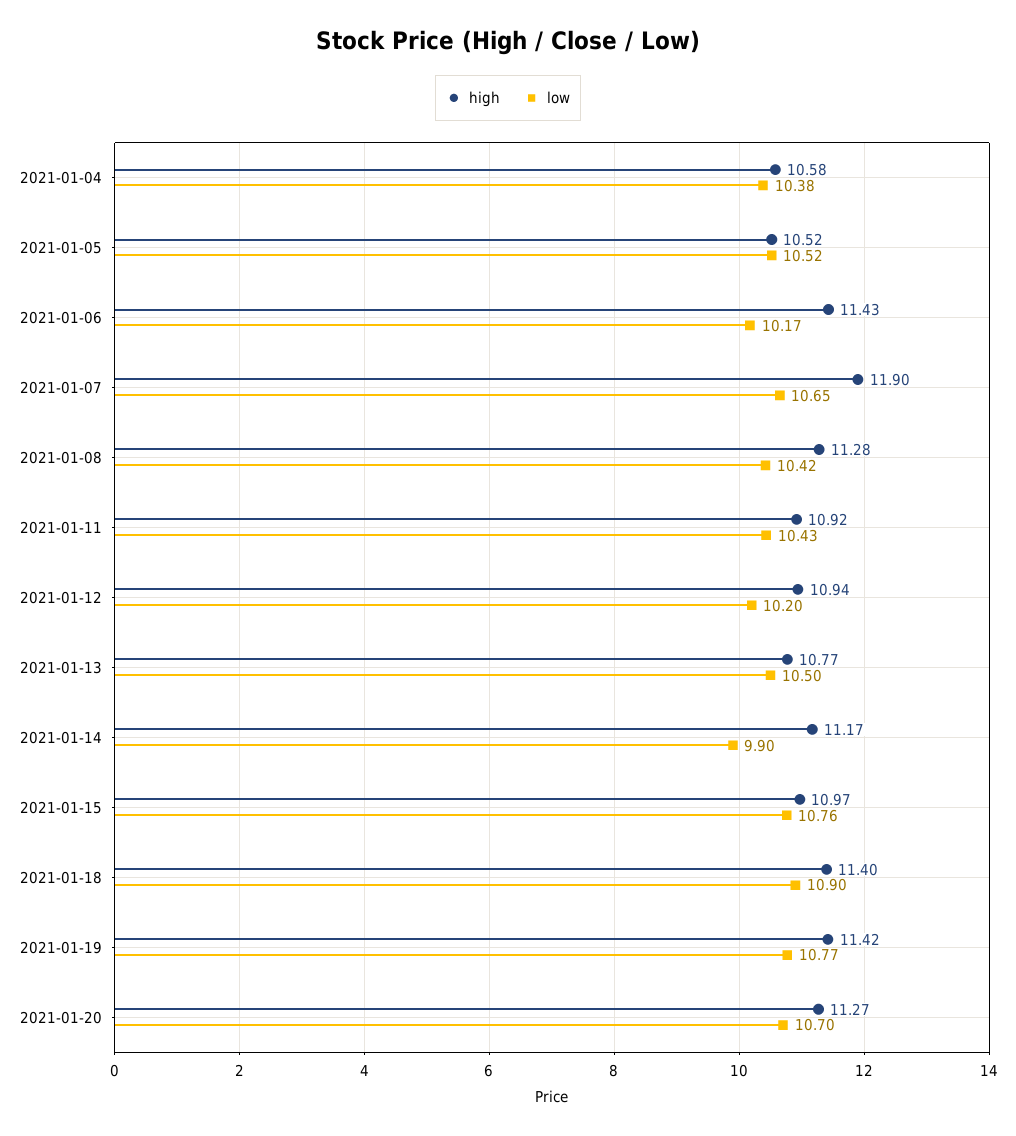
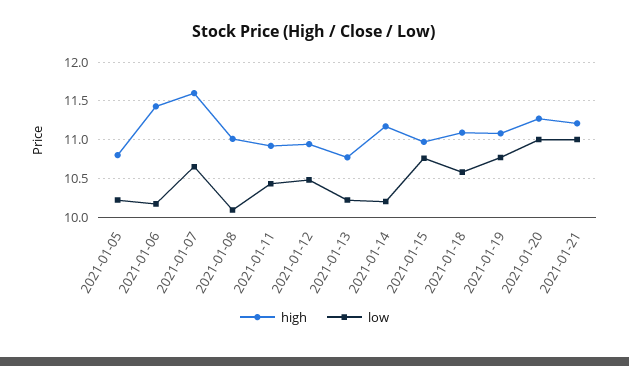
high, 2021-01-04: 10.58 -> none
low, 2021-01-04: 10.38 -> none
high, 2021-01-05: 10.52 -> 10.8
low, 2021-01-05: 10.52 -> 10.2
high, 2021-01-07: 11.9 -> 11.6
high, 2021-01-08: 11.28 -> 11
low, 2021-01-08: 10.42 -> 10.1
low, 2021-01-12: 10.2 -> 10.5
low, 2021-01-13: 10.5 -> 10.2
low, 2021-01-14: 9.9 -> 10.2
high, 2021-01-18: 11.4 -> 11.1
low, 2021-01-18: 10.9 -> 10.6
high, 2021-01-19: 11.42 -> 11.1
low, 2021-01-20: 10.7 -> 11
high, 2021-01-21: none -> 11.2
low, 2021-01-21: none -> 11

